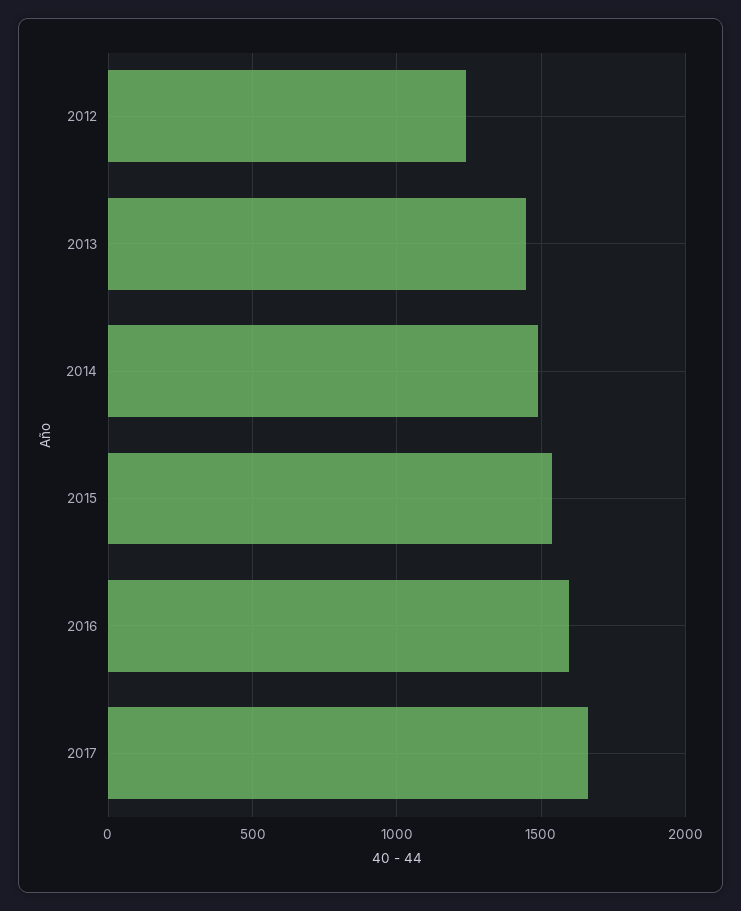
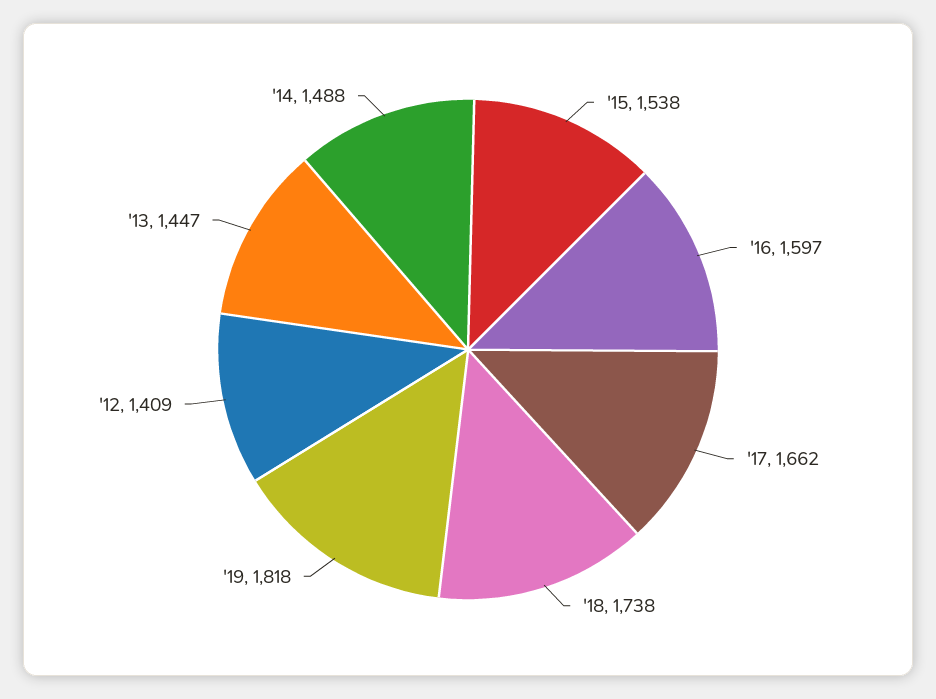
2012: 1250 -> 1409
'18: none -> 1738
'19: none -> 1818

